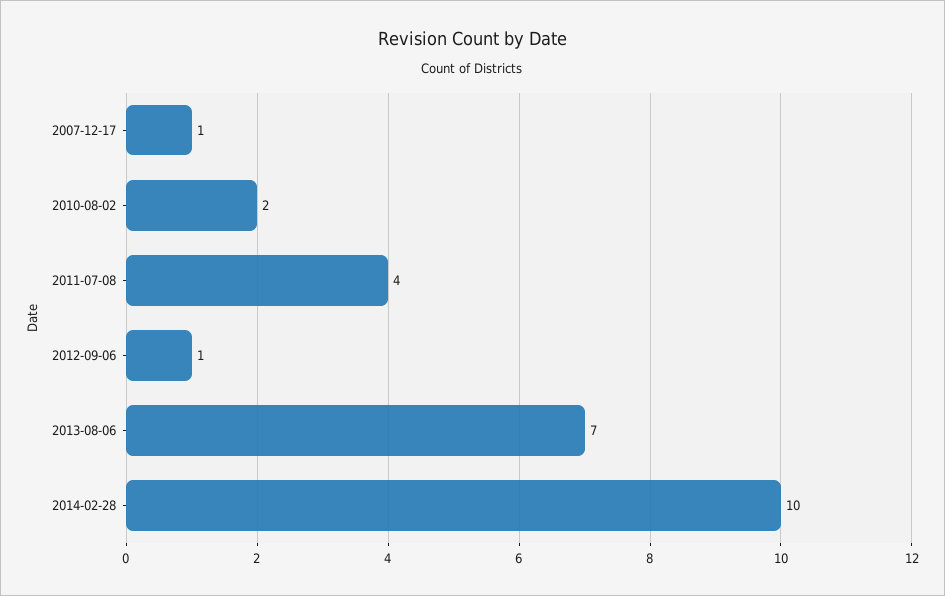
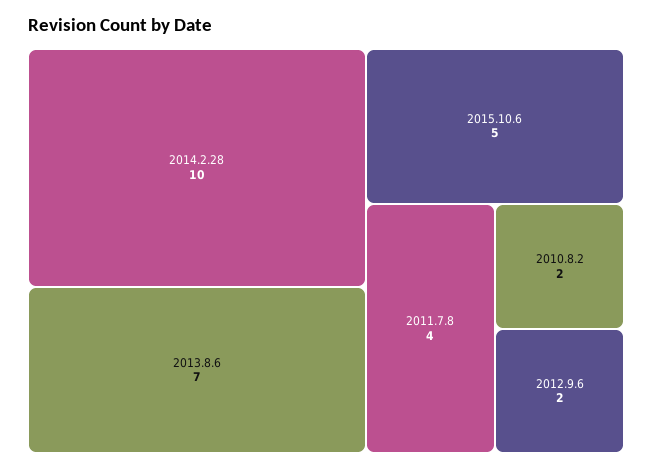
2007-12-17: 1 -> none
2012-09-06: 1 -> 2
2015.10.6: none -> 5

